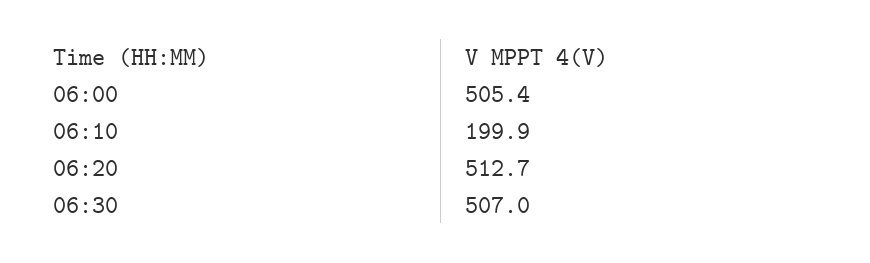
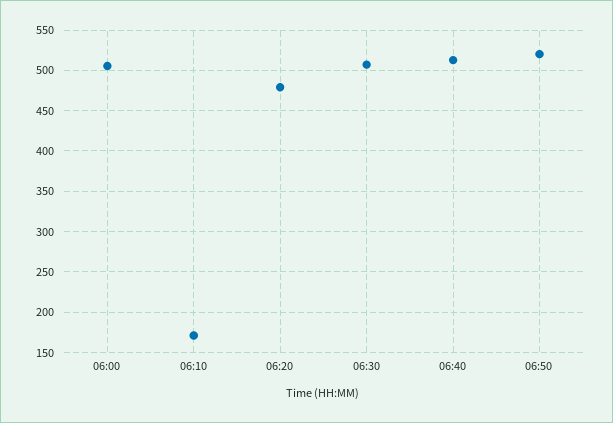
06:10: 199.9 -> 170
06:20: 512.7 -> 480
06:40: none -> 510
06:50: none -> 520

